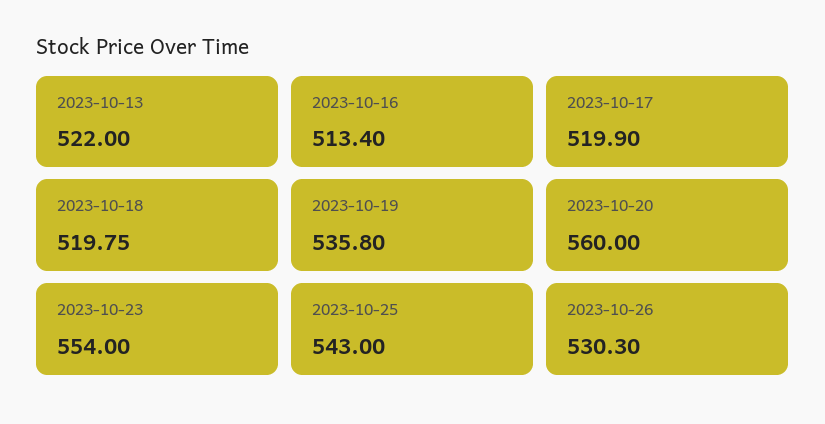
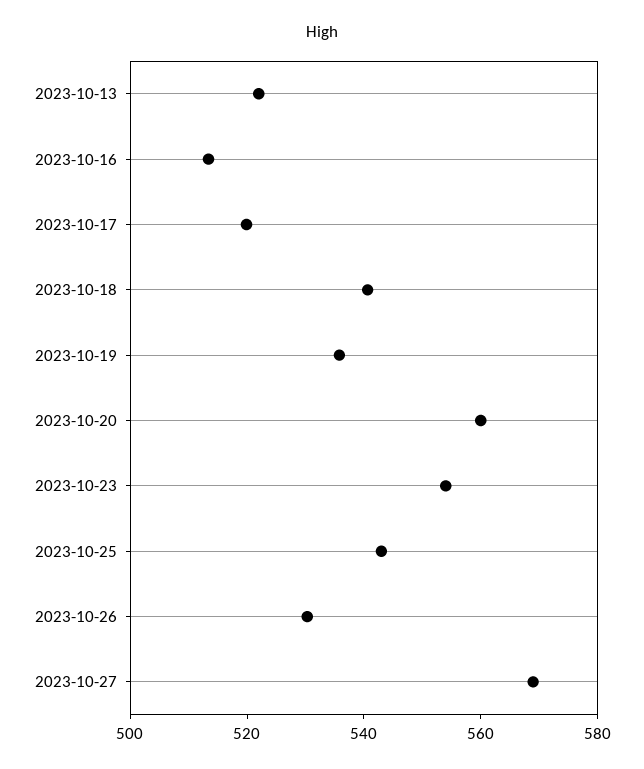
2023-10-18: 519.75 -> 540
2023-10-27: none -> 570

